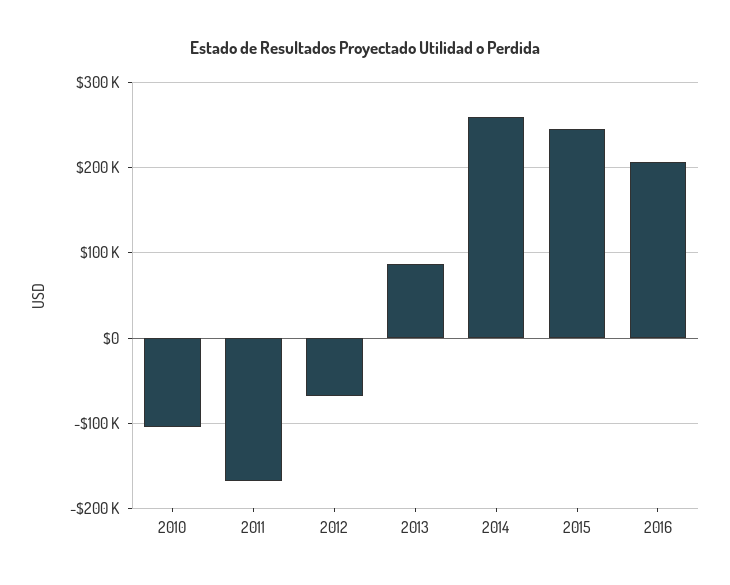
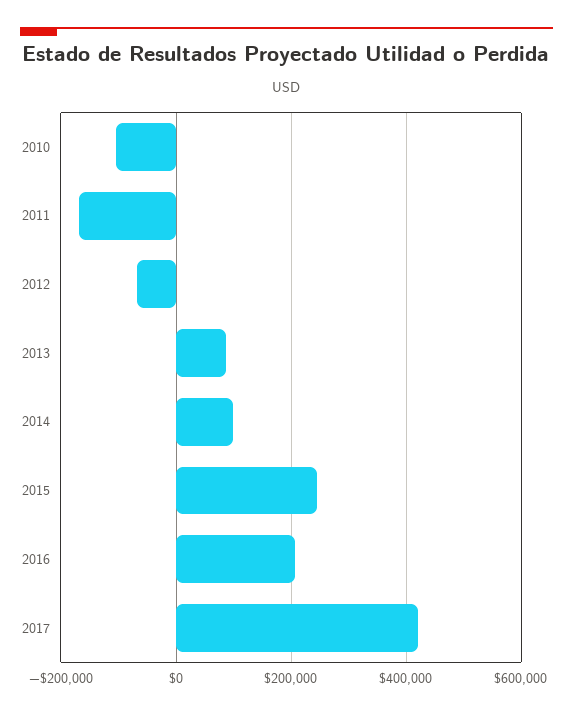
2014: 260000 -> 100000
2017: none -> 420000

